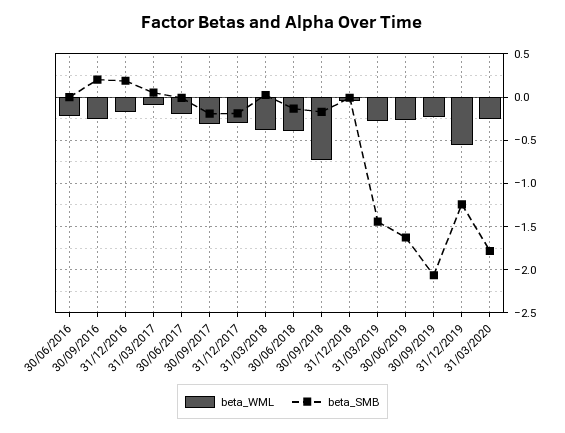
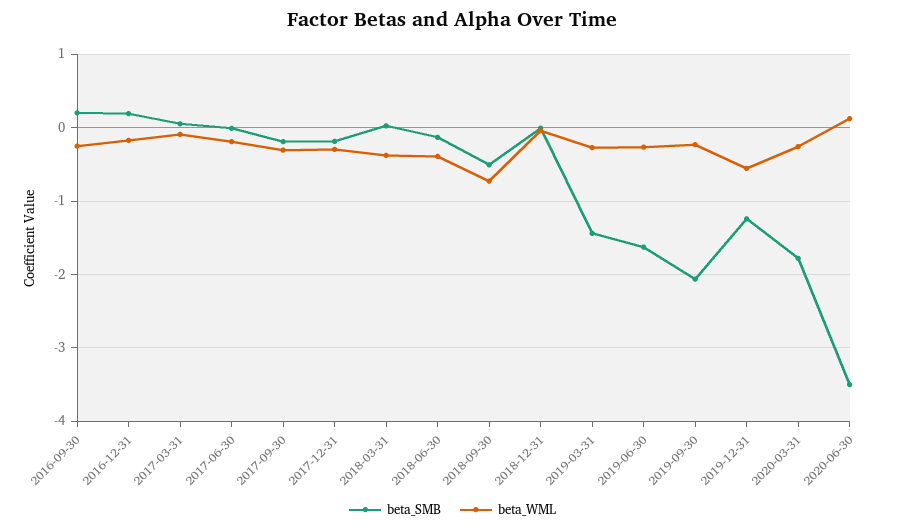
beta_WML, 30/06/2016: -0.2 -> none
beta_SMB, 30/06/2016: 0 -> none
beta_SMB, 30/09/2018: -0.2 -> -0.5
beta_SMB, 2020-06-30: none -> -3.5
beta_WML, 2020-06-30: none -> 0.1

